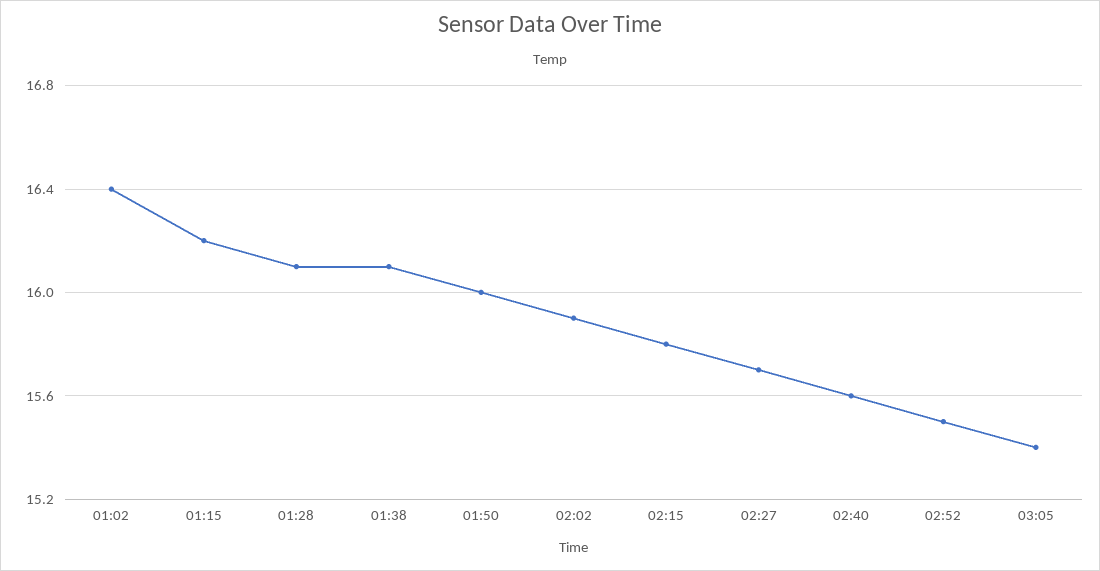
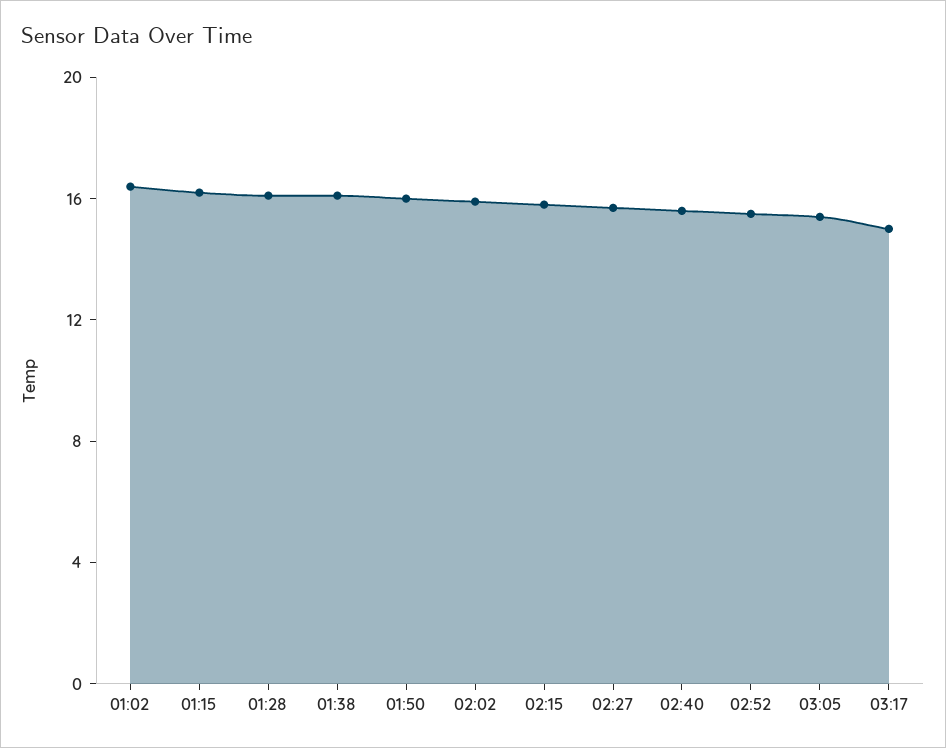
03:17: none -> 15

